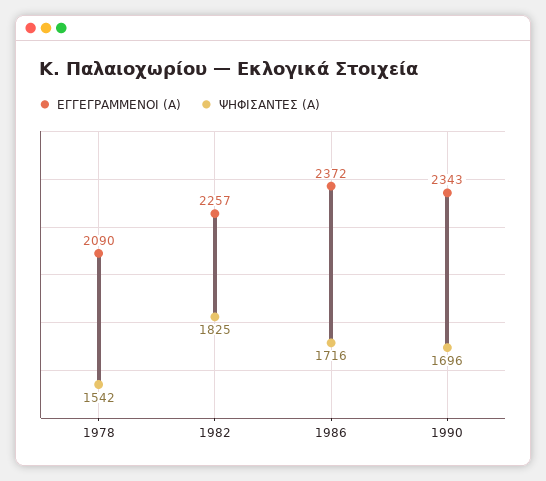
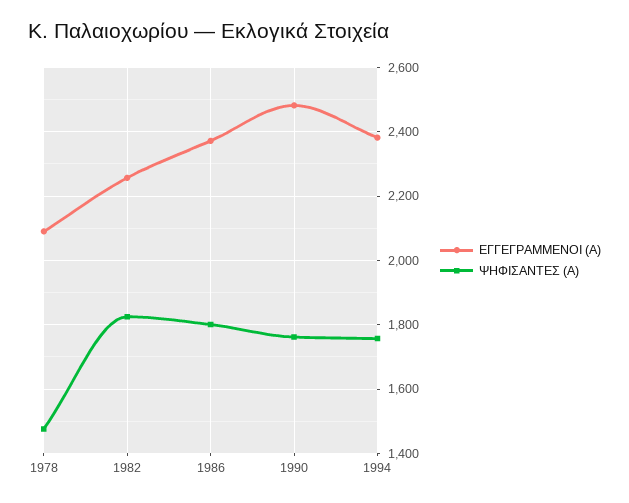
ΨΗΦΙΣΑΝΤΕΣ (Α), 1978: 1542 -> 1480
ΨΗΦΙΣΑΝΤΕΣ (Α), 1986: 1716 -> 1800
ΕΓΓΕΓΡΑΜΜΕΝΟΙ (Α), 1990: 2343 -> 2480
ΨΗΦΙΣΑΝΤΕΣ (Α), 1990: 1696 -> 1760
ΕΓΓΕΓΡΑΜΜΕΝΟΙ (Α), 1994: none -> 2380
ΨΗΦΙΣΑΝΤΕΣ (Α), 1994: none -> 1760

